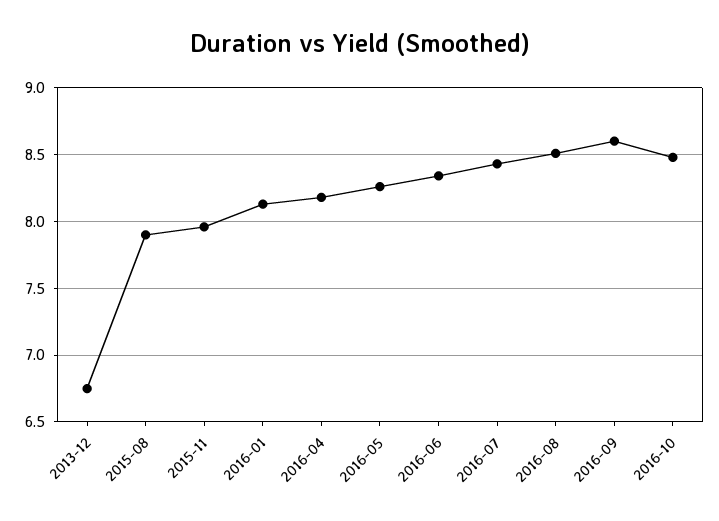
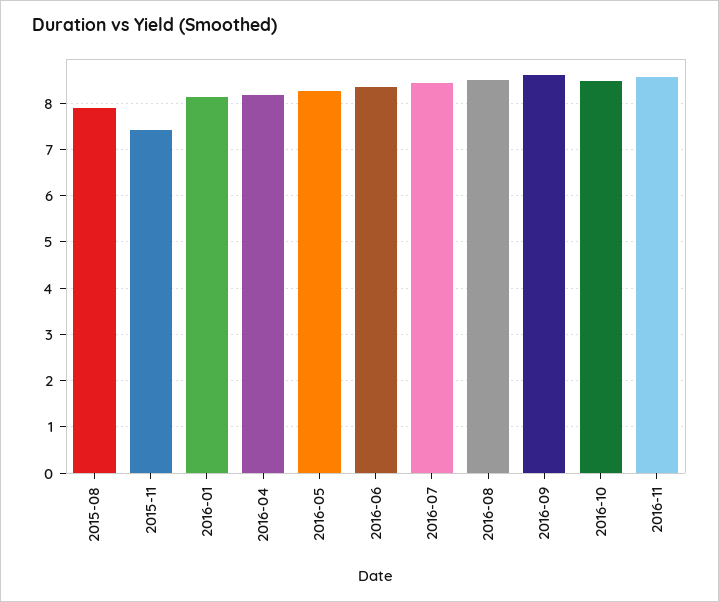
2013-12: 6.75 -> none
2015-11: 7.95 -> 7.4
2016-11: none -> 8.6

